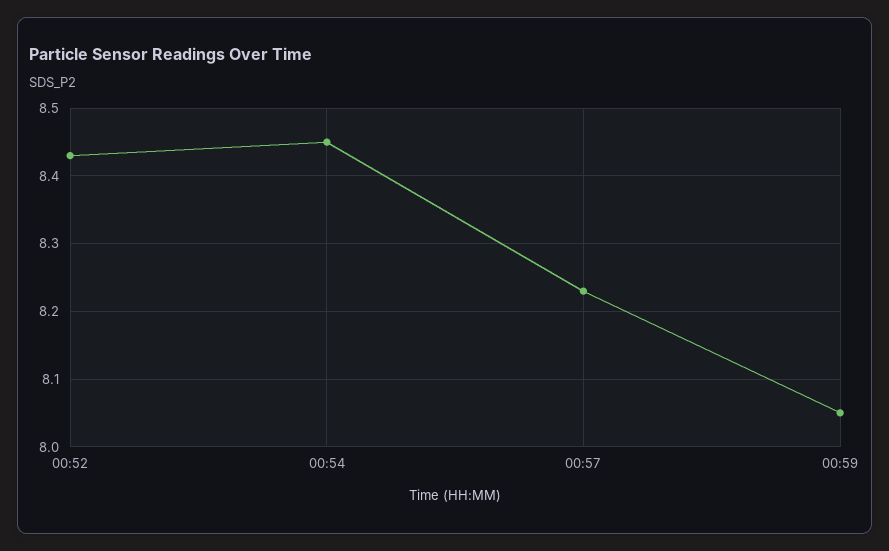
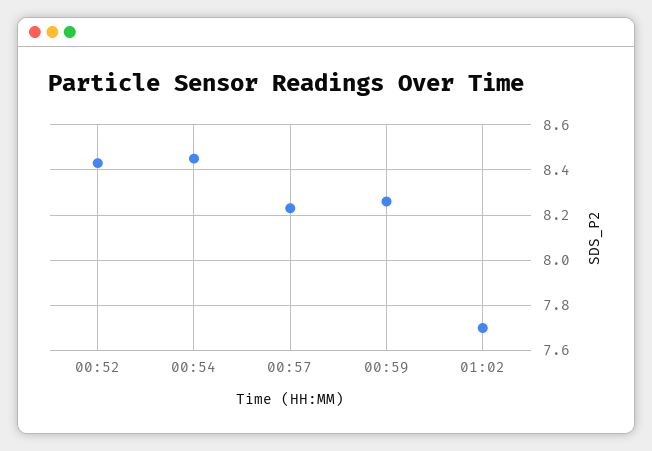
00:59: 8.05 -> 8.25
01:02: none -> 7.7

